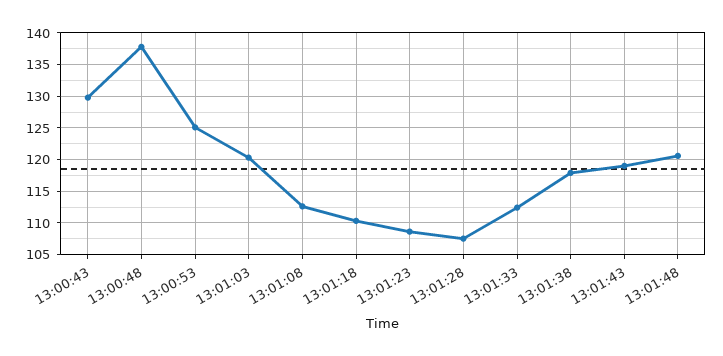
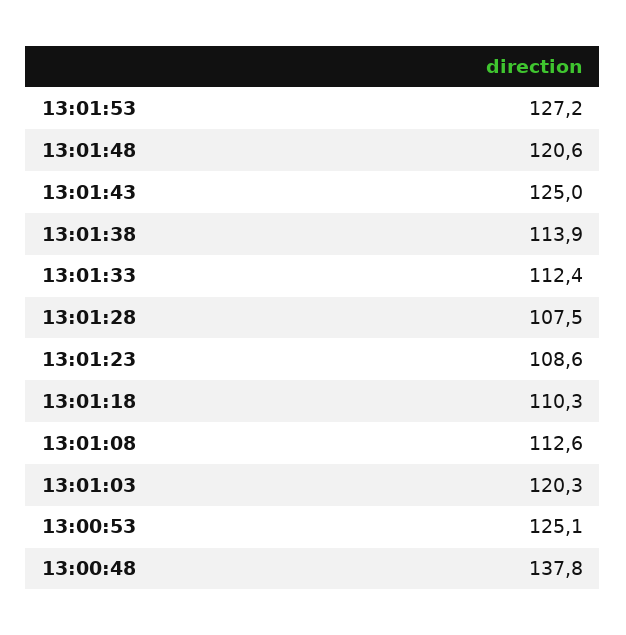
13:00:43: 130 -> none
13:01:38: 118 -> 113.9
13:01:43: 119 -> 125
13:01:53: none -> 127.2

